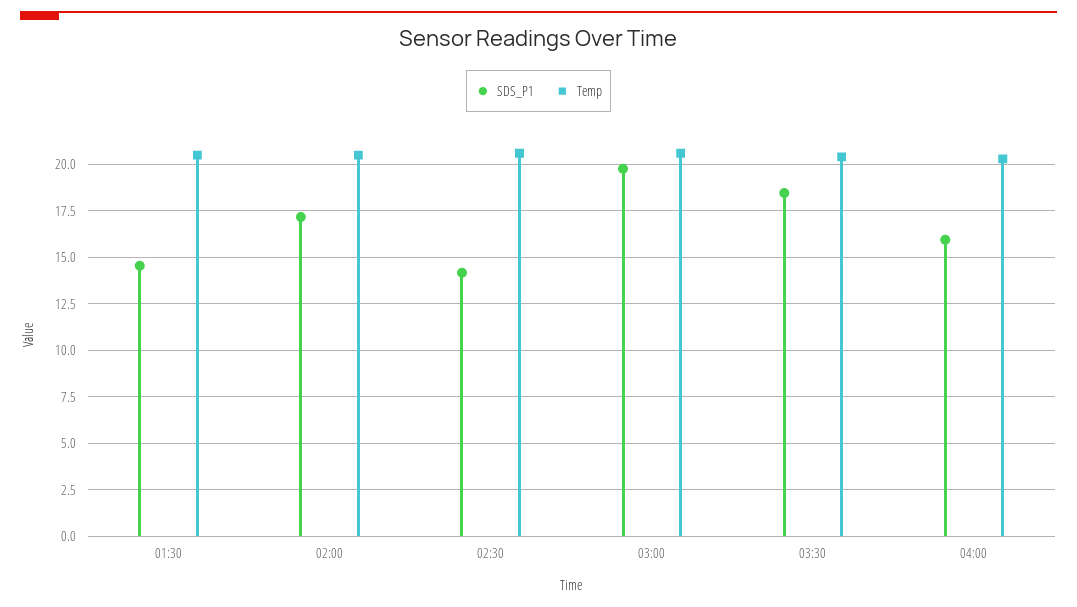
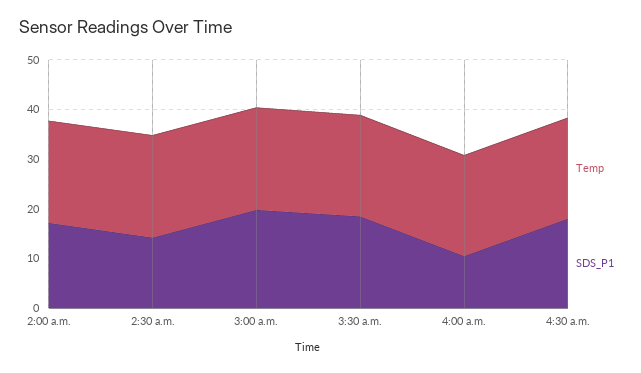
SDS_P1, 01:30: 14.5 -> none
Temp, 01:30: 20.5 -> none
SDS_P1, 04:00: 16 -> 10
Temp, 4:30 a.m.: none -> 20
SDS_P1, 4:30 a.m.: none -> 18

